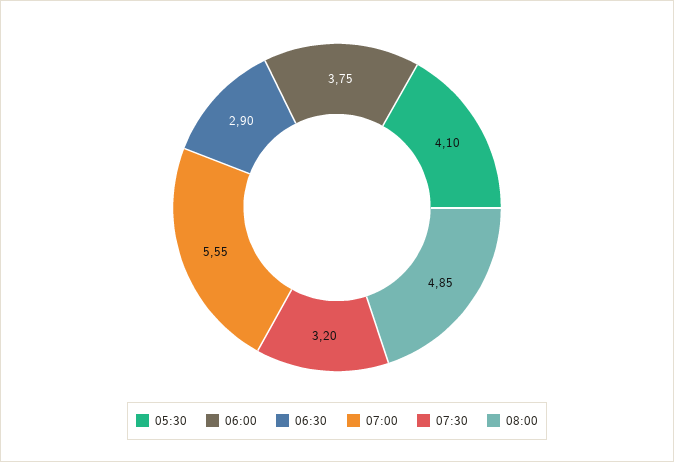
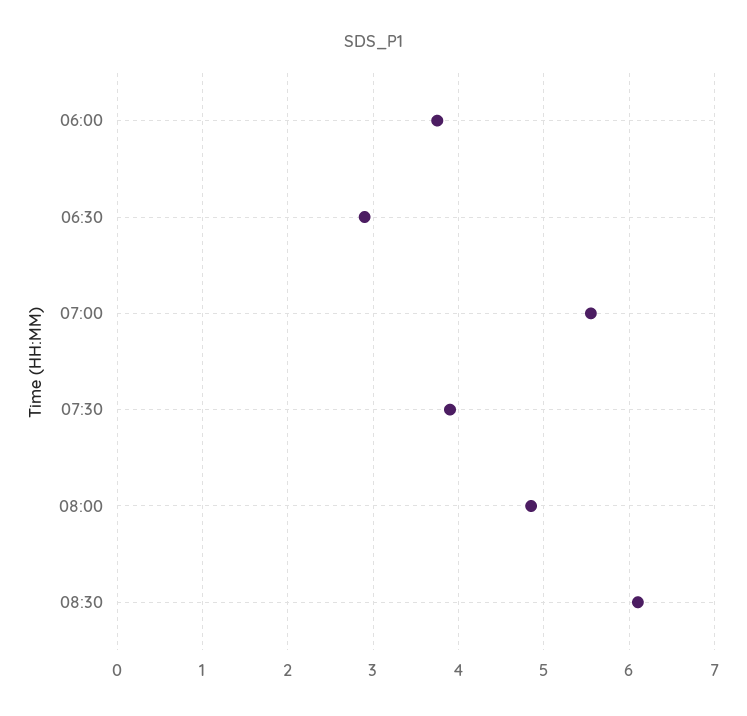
05:30: 4.1 -> none
07:30: 3.2 -> 3.9
08:30: none -> 6.1

